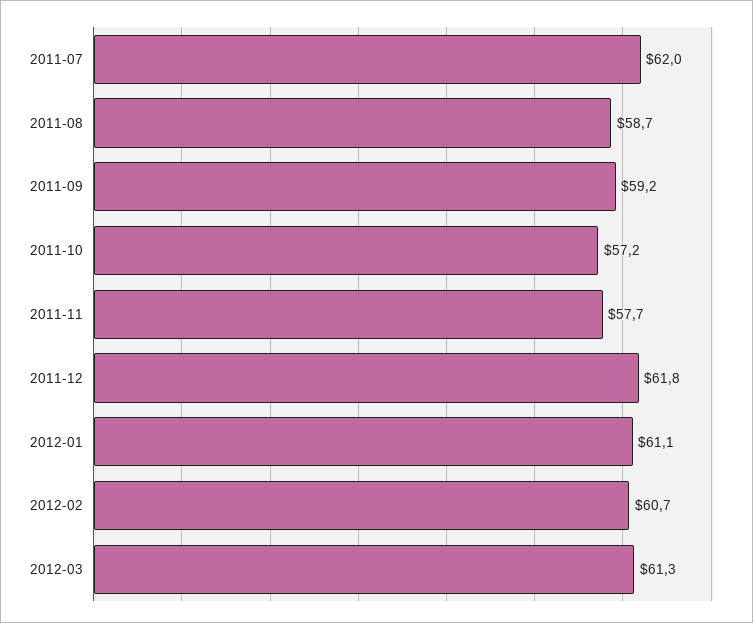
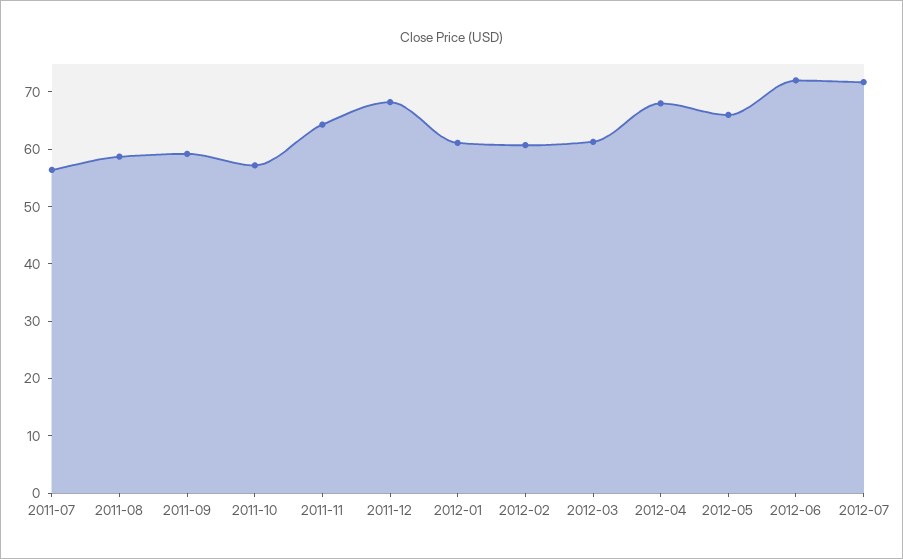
2011-07: 62 -> 56
2011-11: 57.7 -> 64
2011-12: 61.8 -> 68
2012-04: none -> 68
2012-05: none -> 66
2012-06: none -> 72
2012-07: none -> 72

